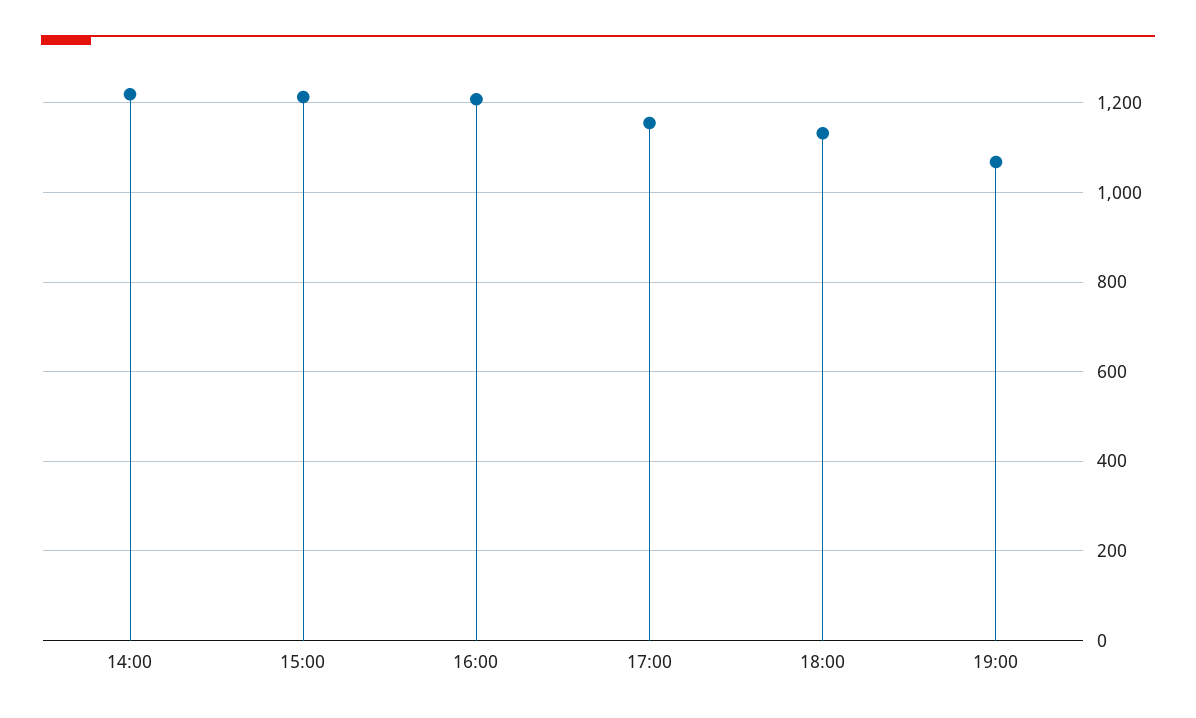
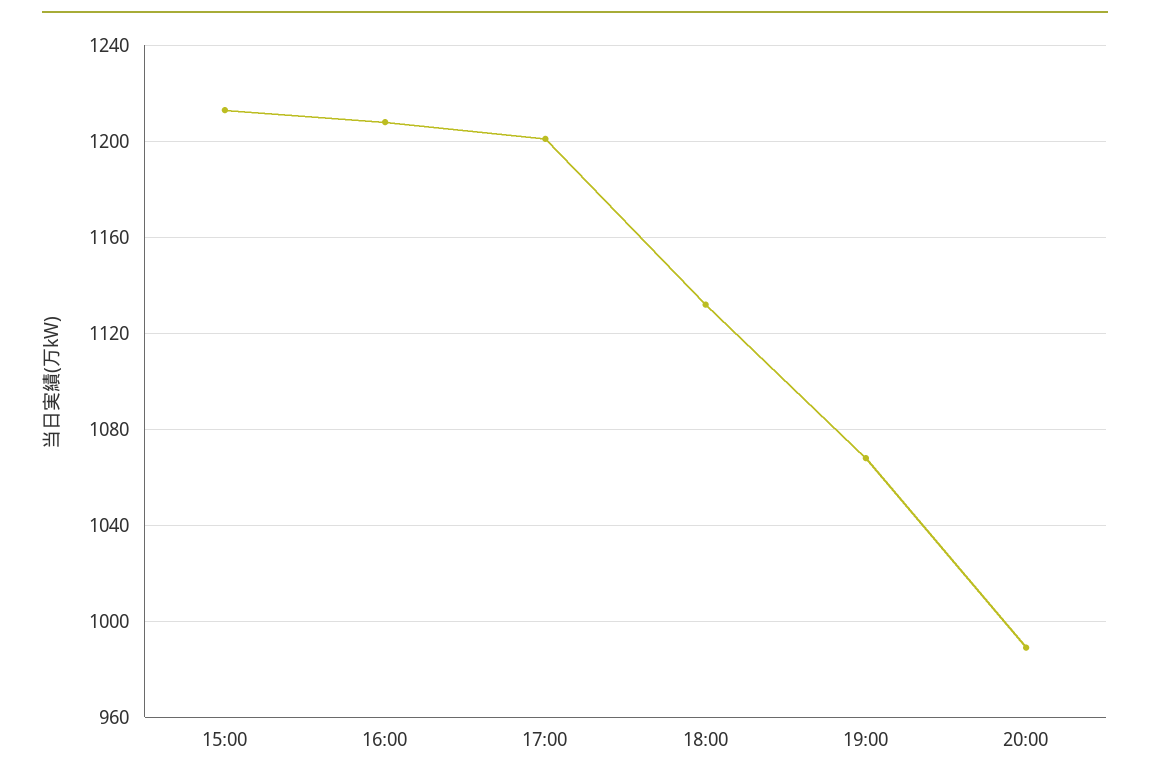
14:00: 1220 -> none
17:00: 1160 -> 1200
20:00: none -> 990

